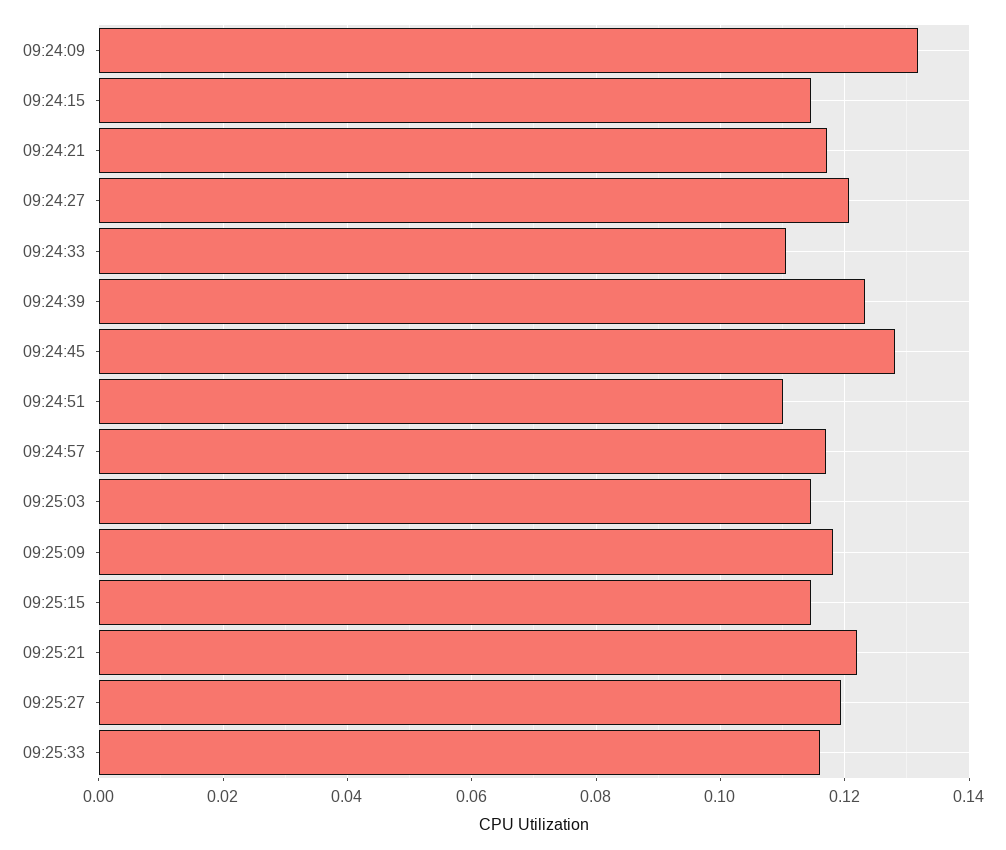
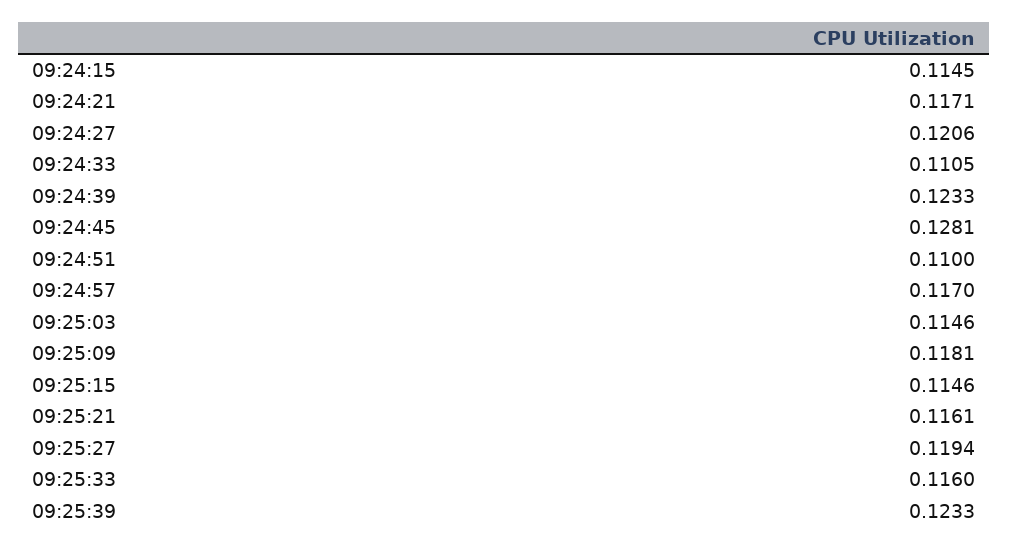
09:24:09: 0.132 -> none
09:25:21: 0.122 -> 0.1161
09:25:39: none -> 0.1233

